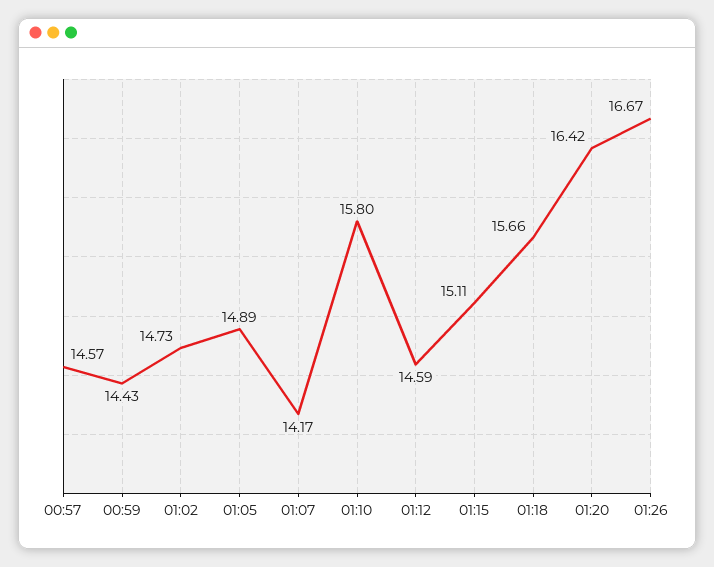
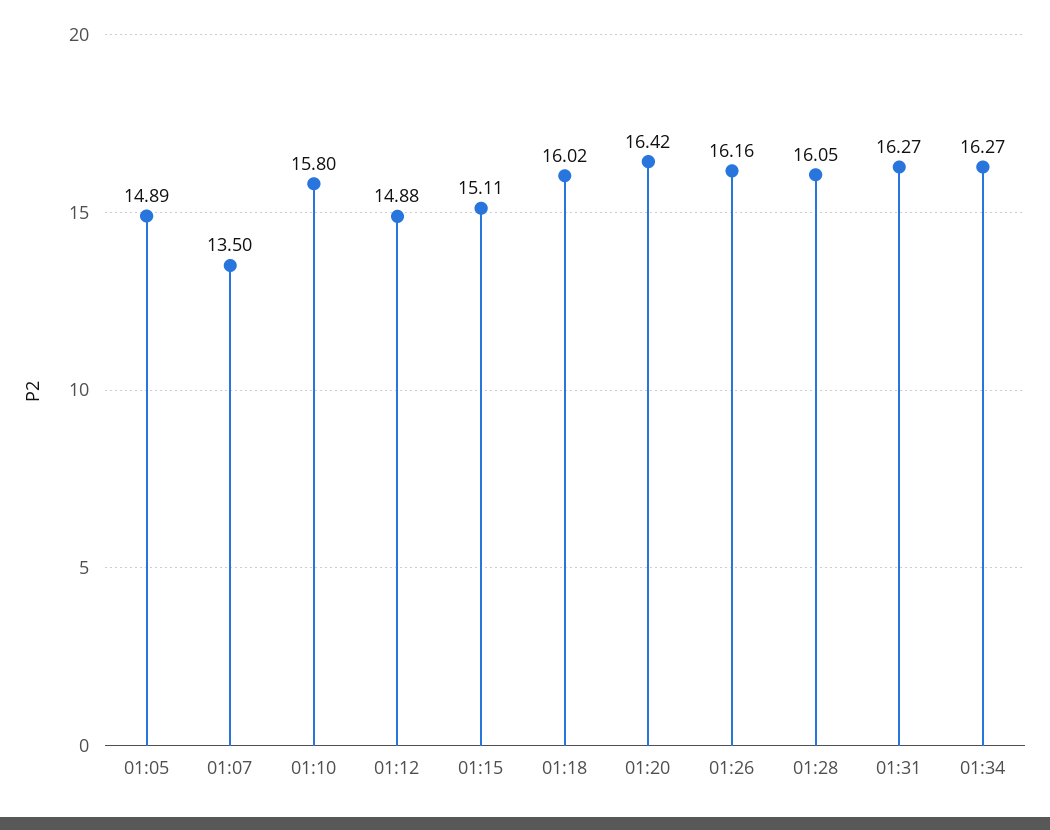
00:57: 14.57 -> none
00:59: 14.43 -> none
01:02: 14.73 -> none
01:07: 14.17 -> 13.5
01:12: 14.59 -> 14.88
01:18: 15.66 -> 16.02
01:26: 16.67 -> 16.16
01:28: none -> 16.05
01:31: none -> 16.27
01:34: none -> 16.27

